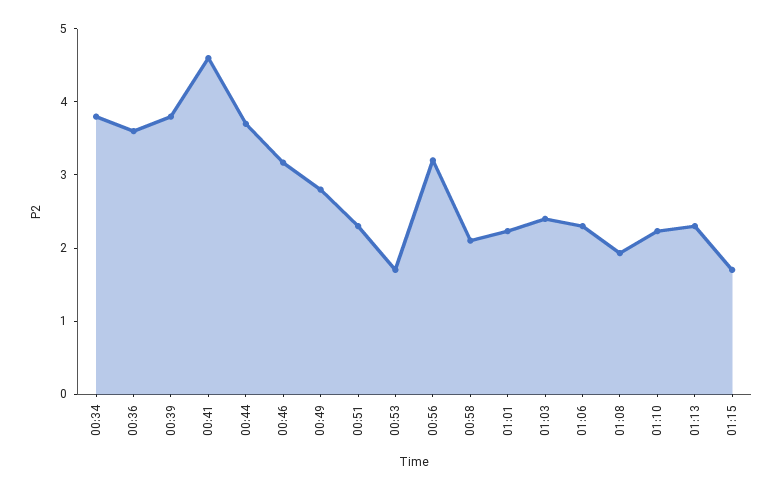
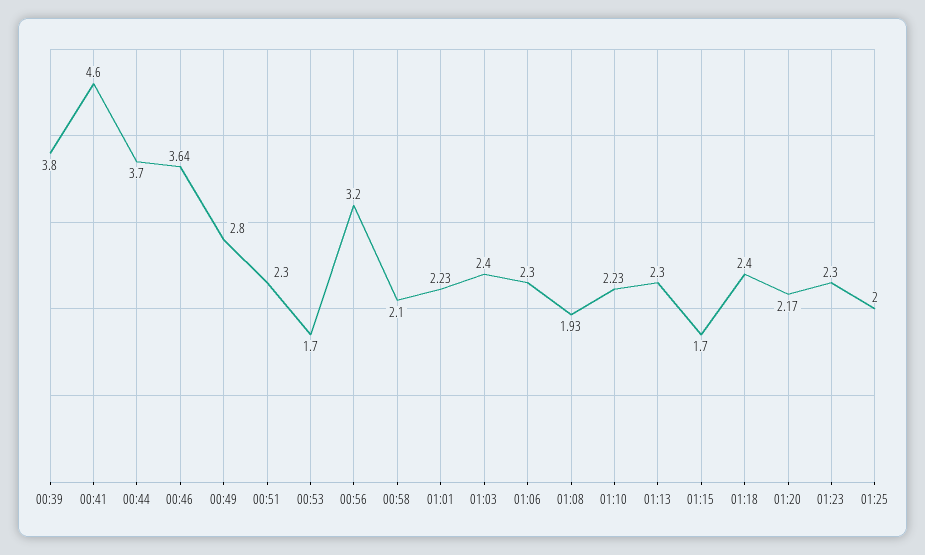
00:34: 3.8 -> none
00:36: 3.6 -> none
00:46: 3.2 -> 3.64
01:18: none -> 2.4
01:20: none -> 2.17
01:23: none -> 2.3
01:25: none -> 2

